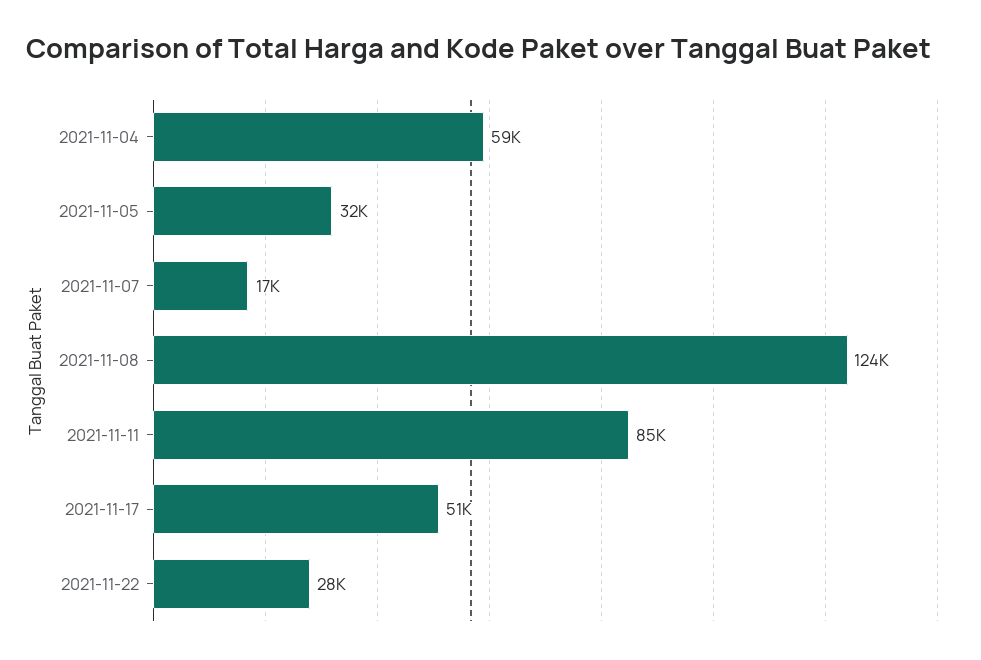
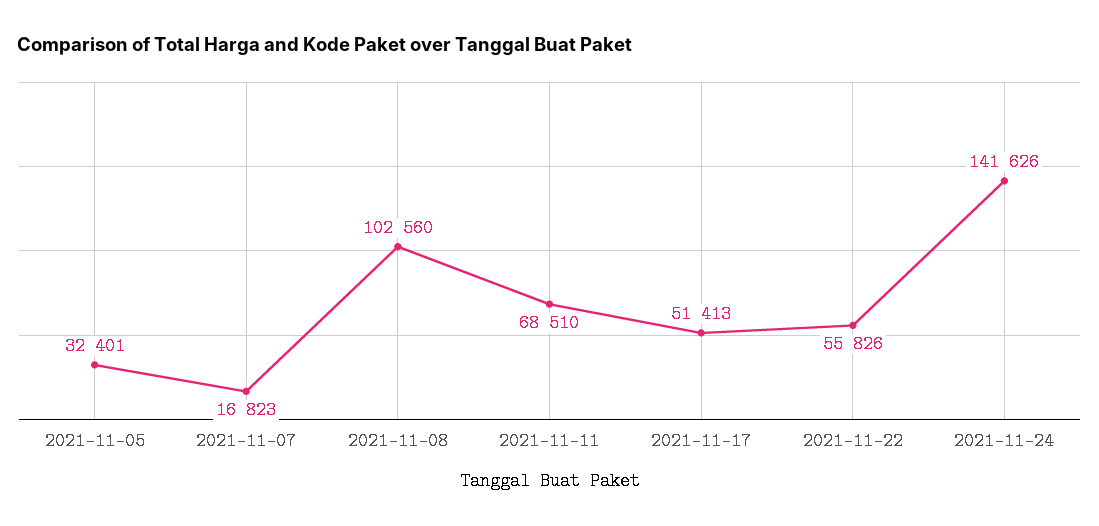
2021-11-04: 59000 -> none
2021-11-08: 124000 -> 102560
2021-11-11: 85000 -> 68510
2021-11-22: 28000 -> 55826
2021-11-24: none -> 141626

